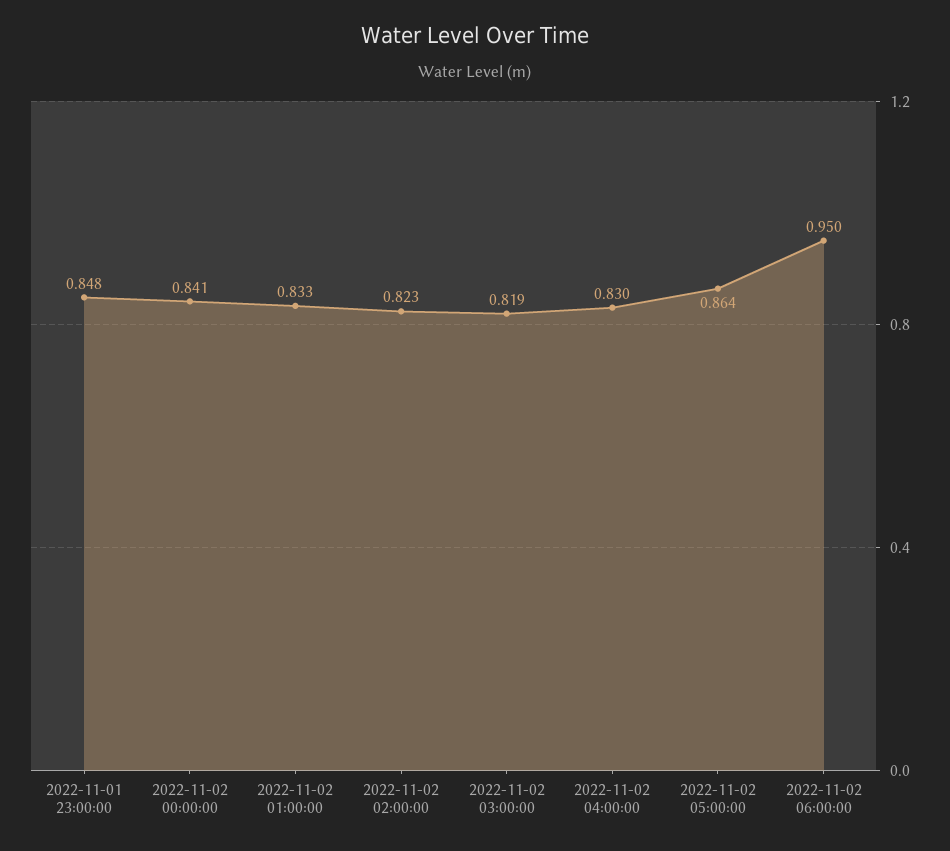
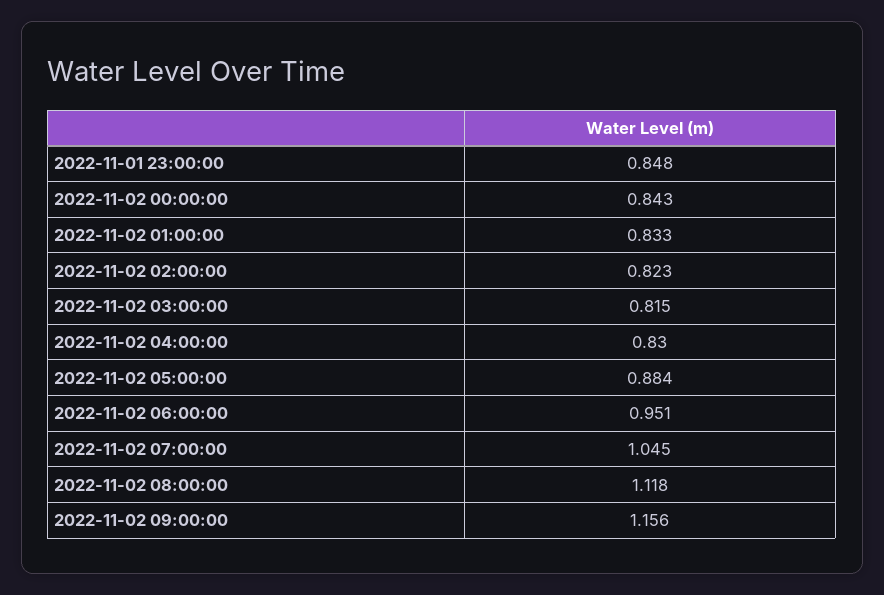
2022-11-02 00:00:00: 0.841 -> 0.843
2022-11-02 03:00:00: 0.819 -> 0.815
2022-11-02 05:00:00: 0.864 -> 0.884
2022-11-02 06:00:00: 0.95 -> 0.951
2022-11-02 07:00:00: none -> 1.045
2022-11-02 08:00:00: none -> 1.118
2022-11-02 09:00:00: none -> 1.156

